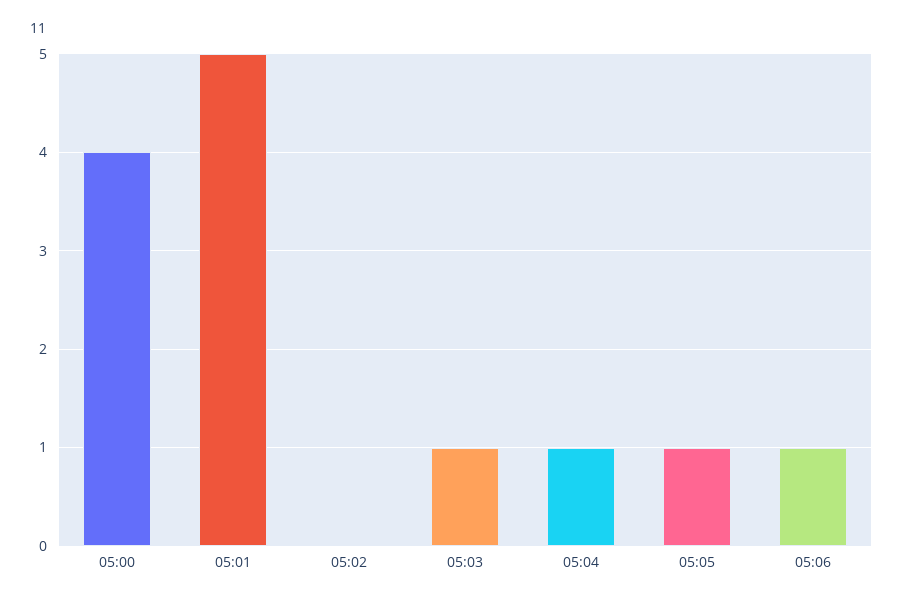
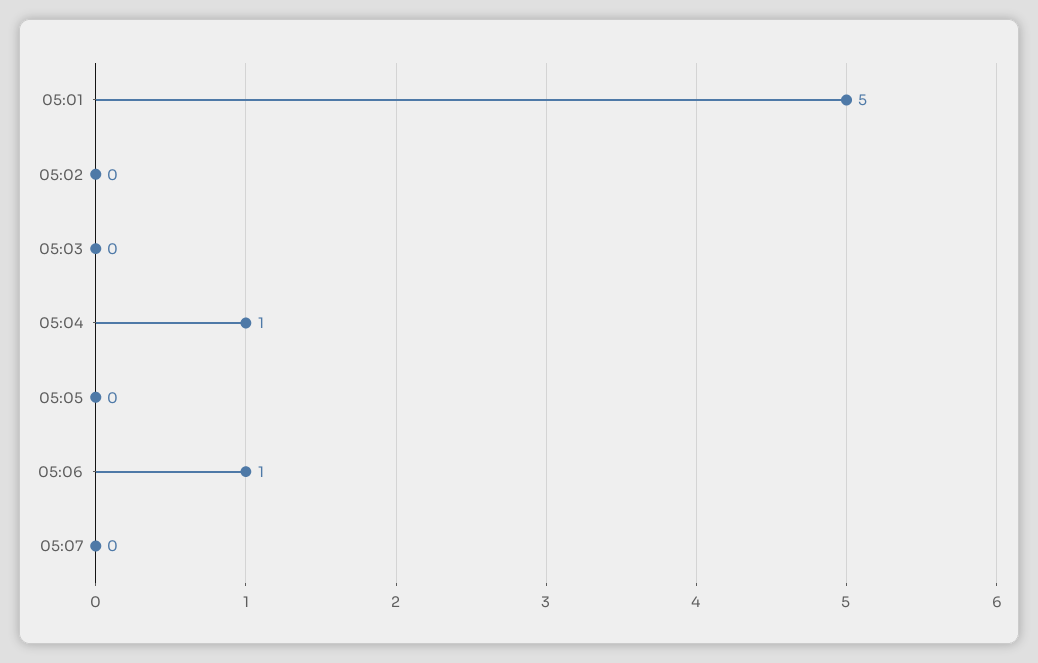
05:00: 4 -> none
05:03: 1 -> 0
05:05: 1 -> 0
05:07: none -> 0

